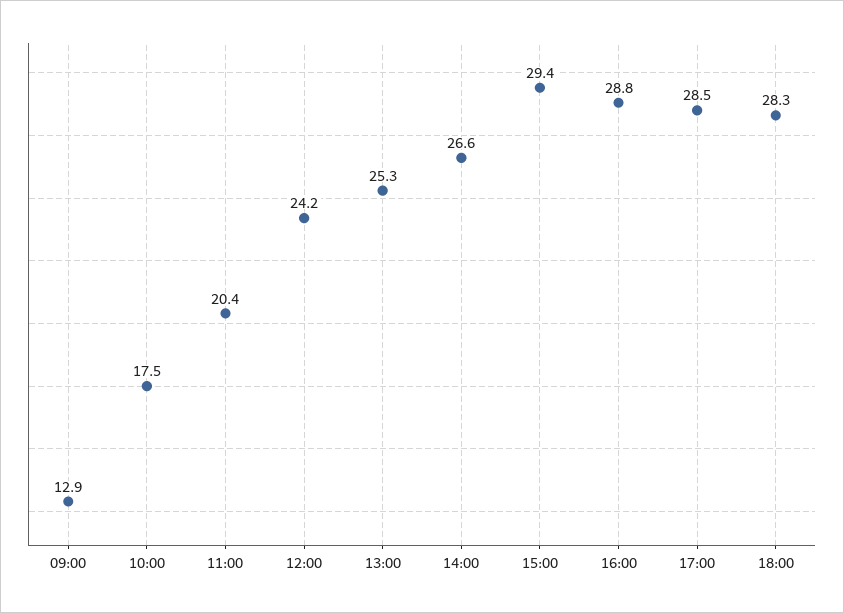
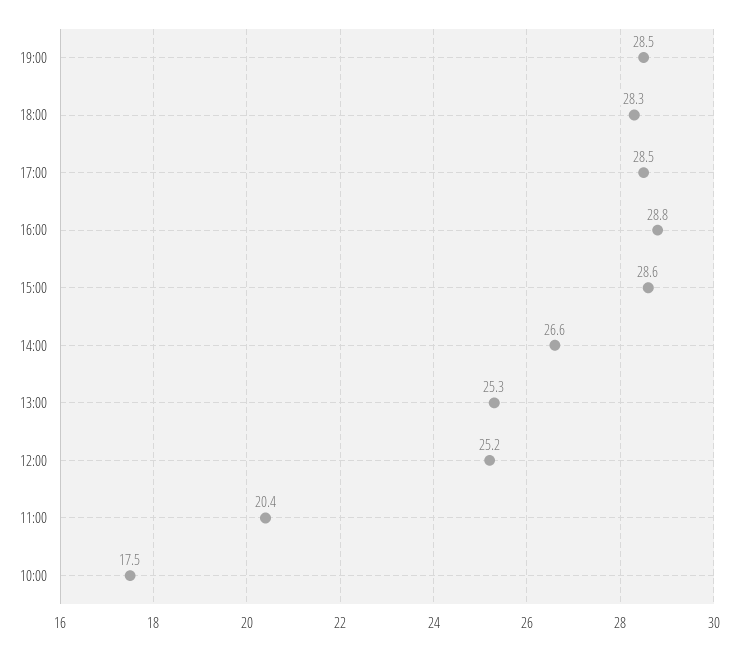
09:00: 12.9 -> none
12:00: 24.2 -> 25.2
15:00: 29.4 -> 28.6
19:00: none -> 28.5

